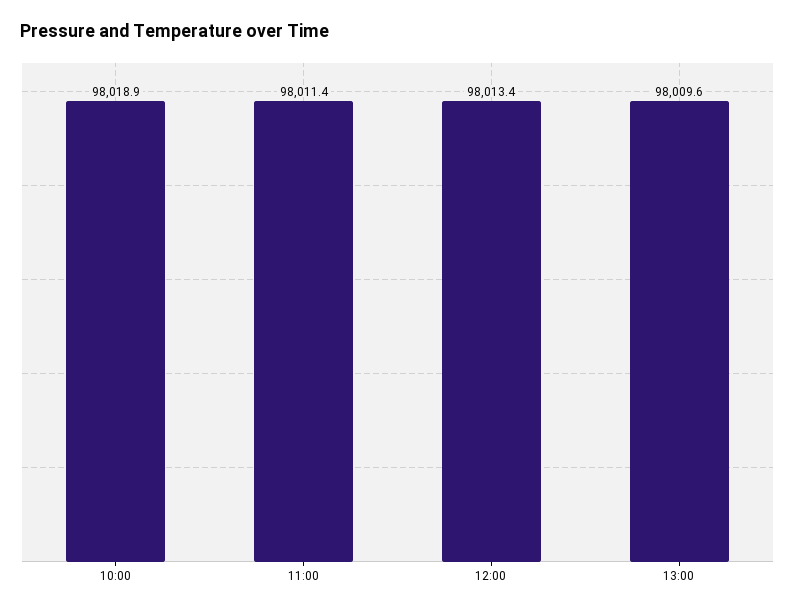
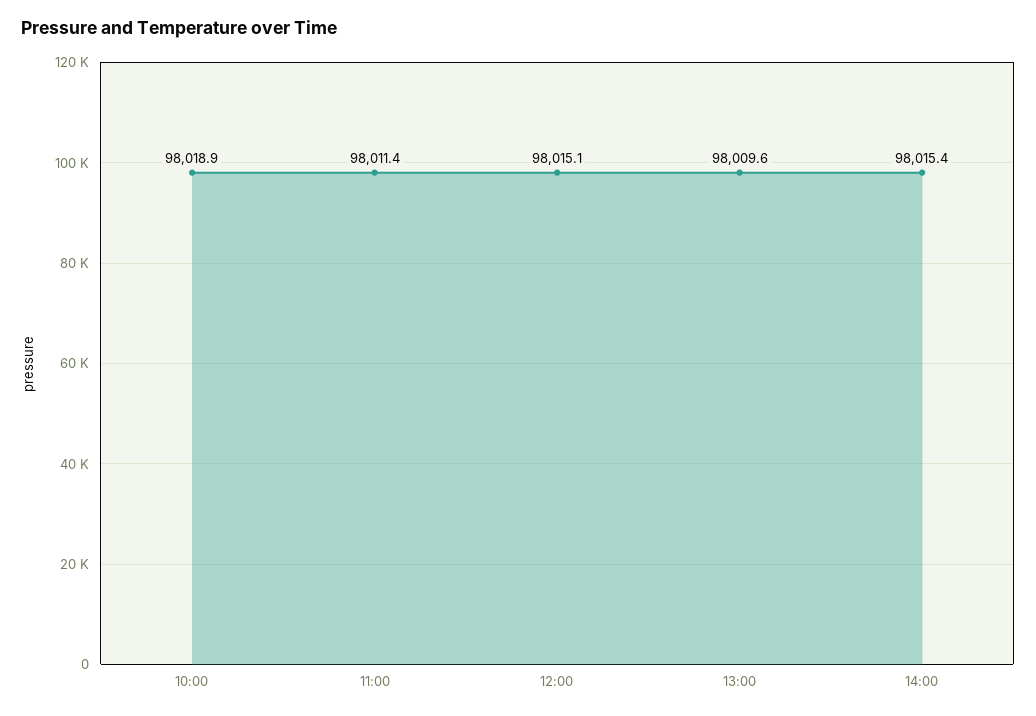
12:00: 98013.4 -> 98015.1
14:00: none -> 98015.4

